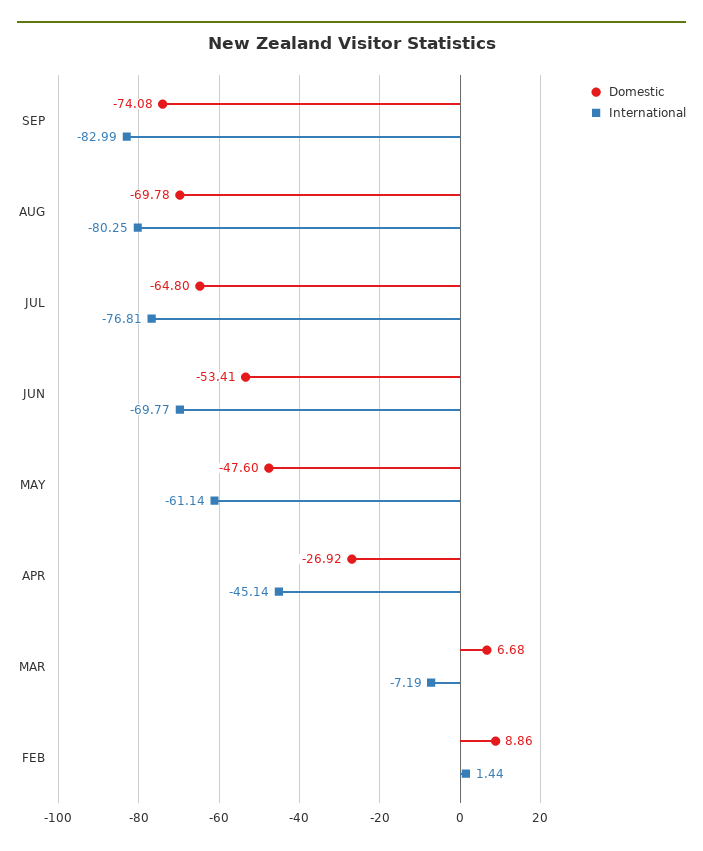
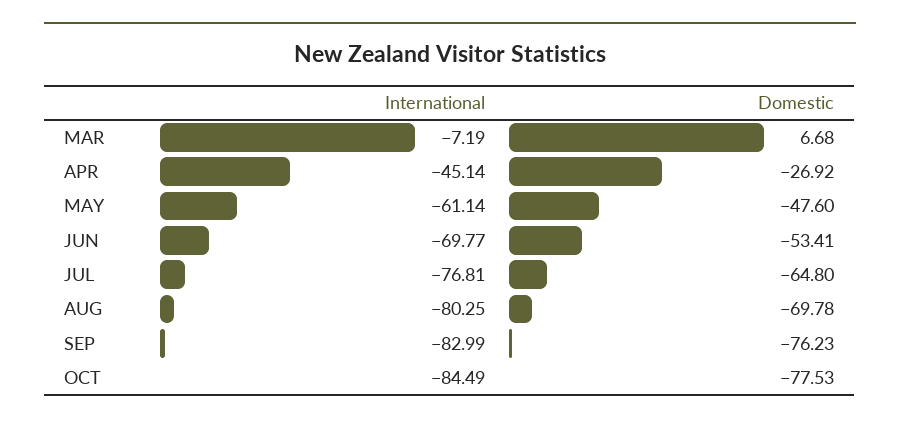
Domestic, SEP: -74.08 -> -76.23
Domestic, FEB: 8.86 -> none
International, FEB: 1.44 -> none
International, OCT: none -> -84.49
Domestic, OCT: none -> -77.53

